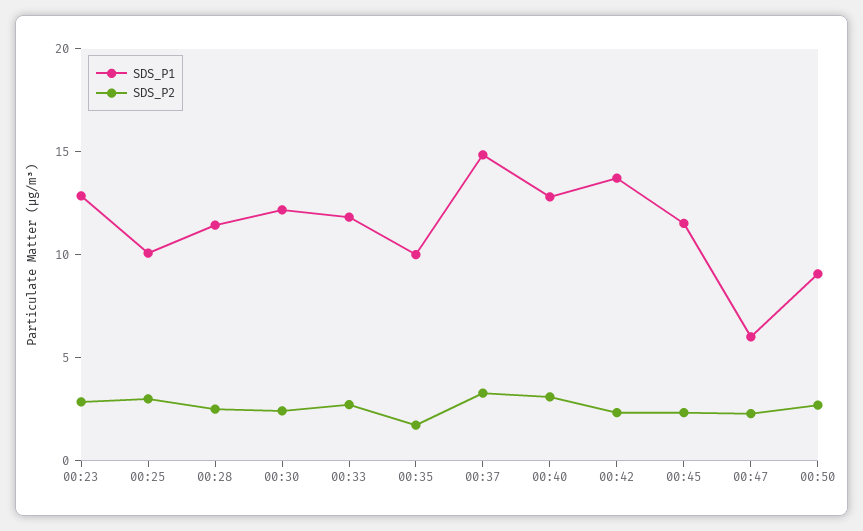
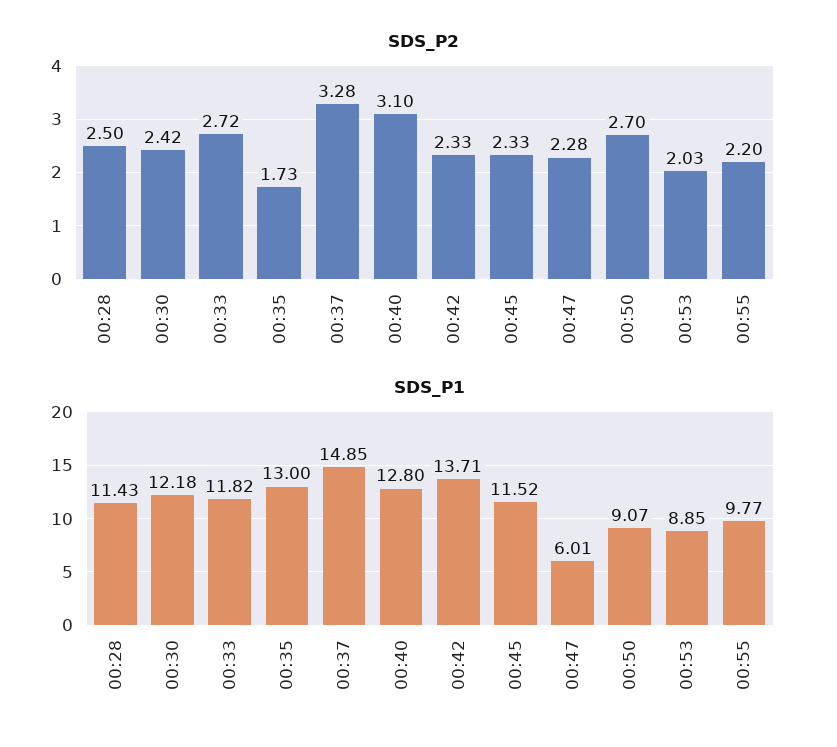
SDS_P1, 00:23: 13 -> none
SDS_P2, 00:23: 3 -> none
SDS_P1, 00:25: 10 -> none
SDS_P2, 00:25: 3 -> none
SDS_P1, 00:35: 10 -> 13
SDS_P2, 00:53: none -> 2.03
SDS_P2, 00:55: none -> 2.2
SDS_P1, 00:53: none -> 8.85
SDS_P1, 00:55: none -> 9.77

